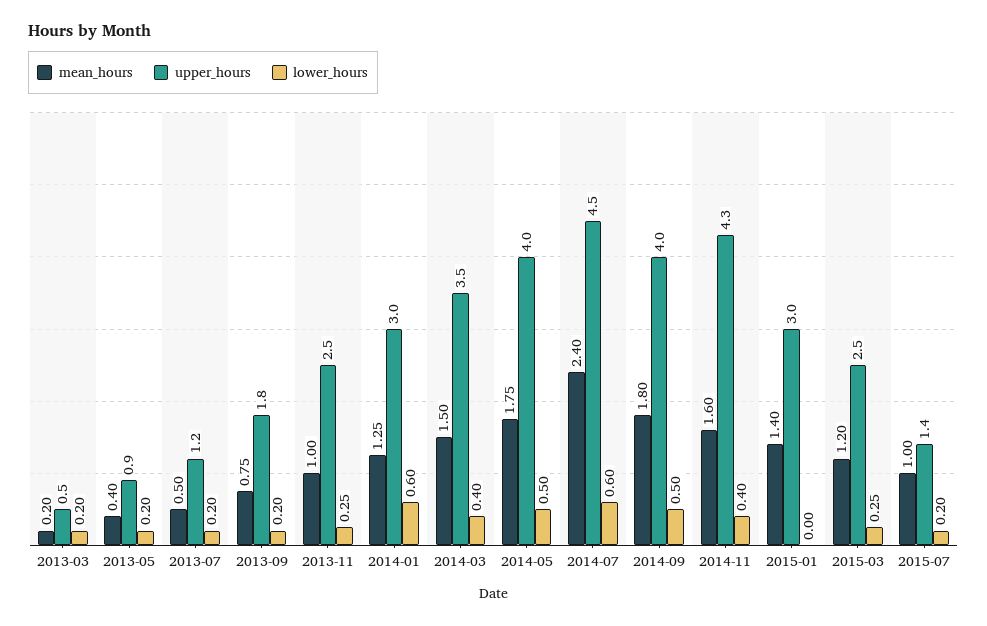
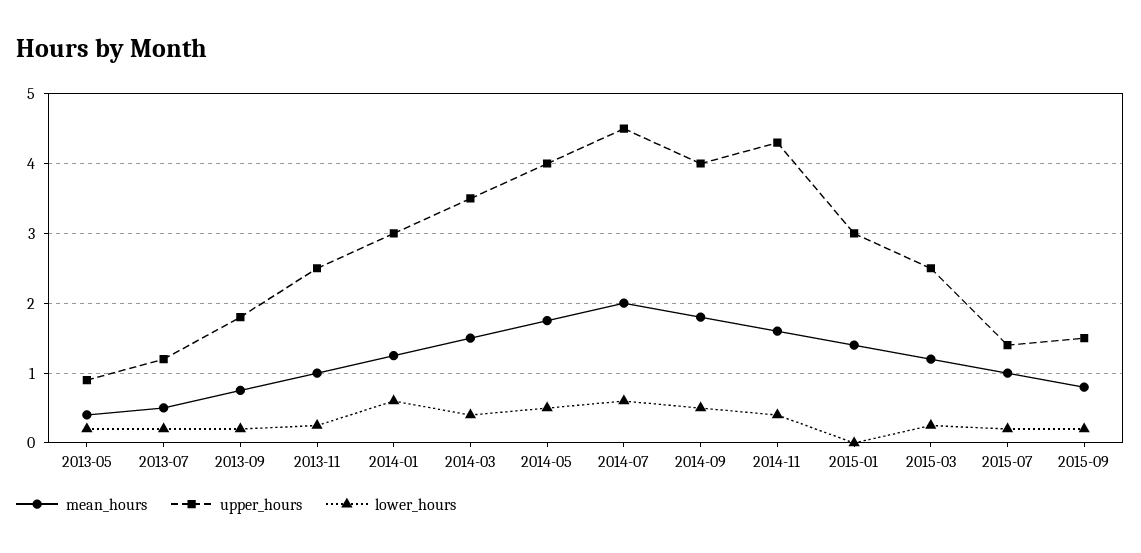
mean_hours, 2013-03: 0.2 -> none
upper_hours, 2013-03: 0.5 -> none
lower_hours, 2013-03: 0.2 -> none
mean_hours, 2014-07: 2.4 -> 2
mean_hours, 2015-09: none -> 0.8
upper_hours, 2015-09: none -> 1.5
lower_hours, 2015-09: none -> 0.2

